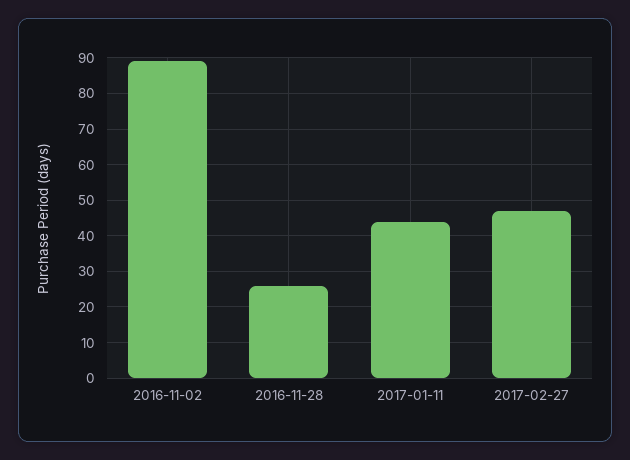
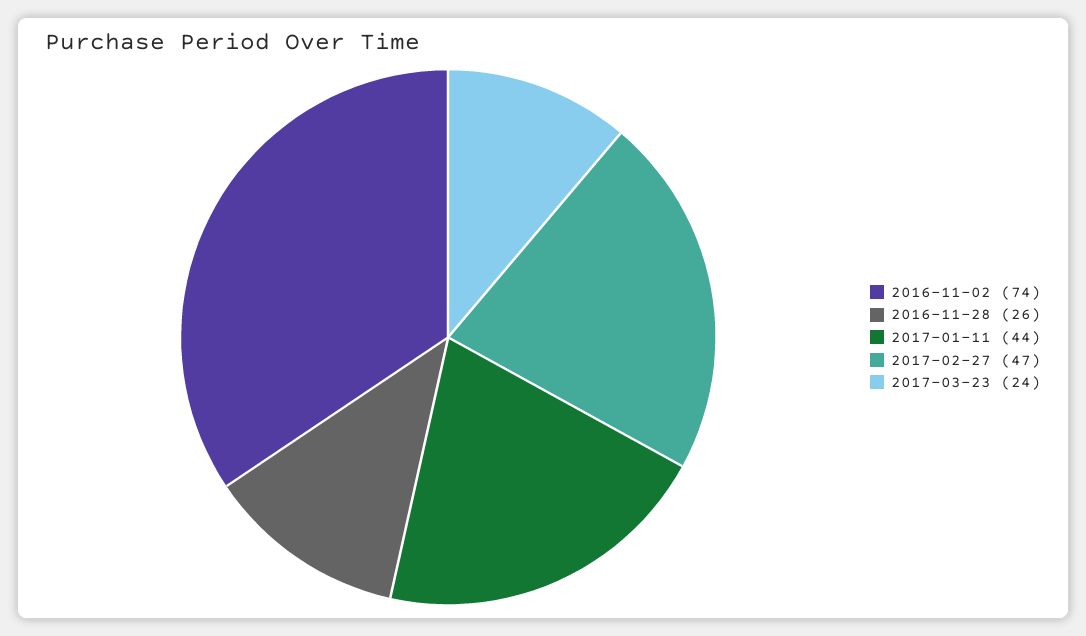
2016-11-02: 90 -> 74
2017-03-23: none -> 24

